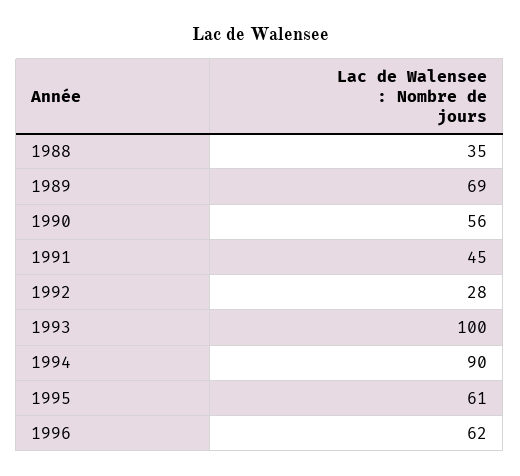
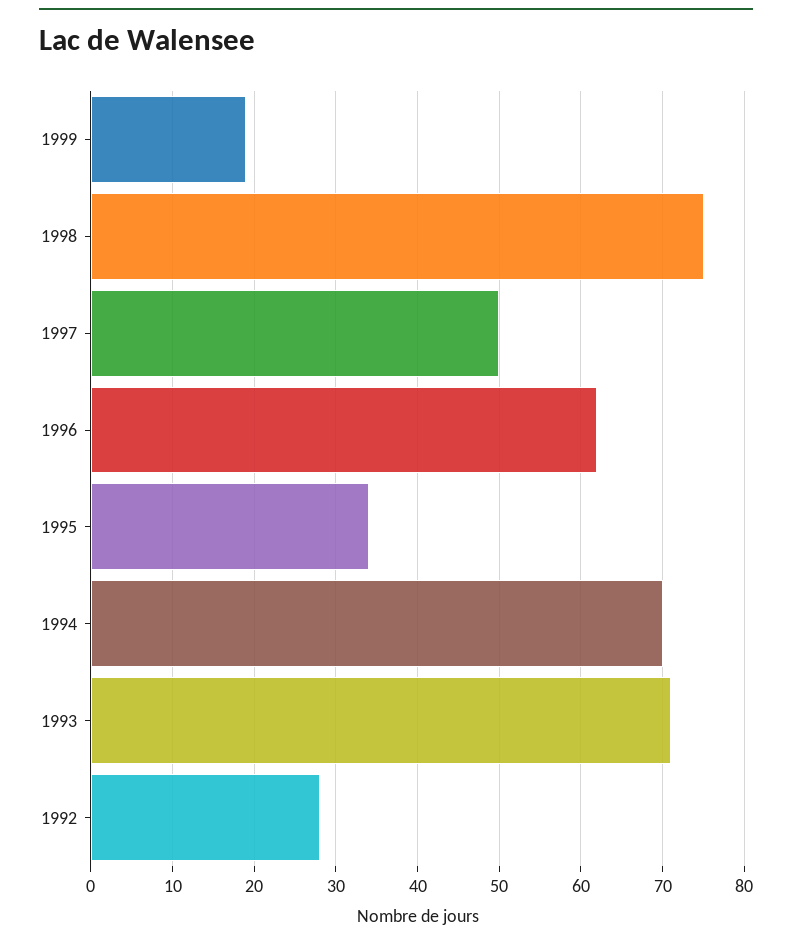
1988: 35 -> none
1989: 69 -> none
1990: 56 -> none
1991: 45 -> none
1993: 100 -> 71
1994: 90 -> 70
1995: 61 -> 34
1999: none -> 19
1998: none -> 75
1997: none -> 50

